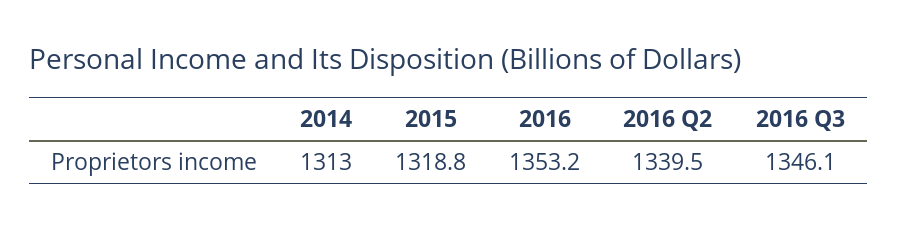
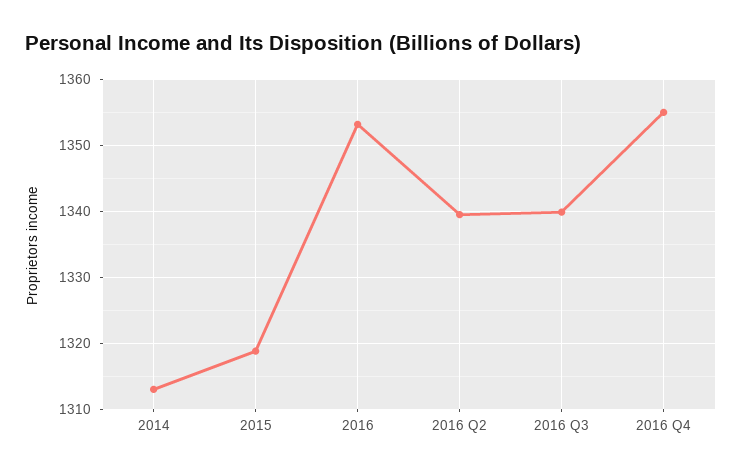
2016 Q3: 1346.1 -> 1340
2016 Q4: none -> 1355

